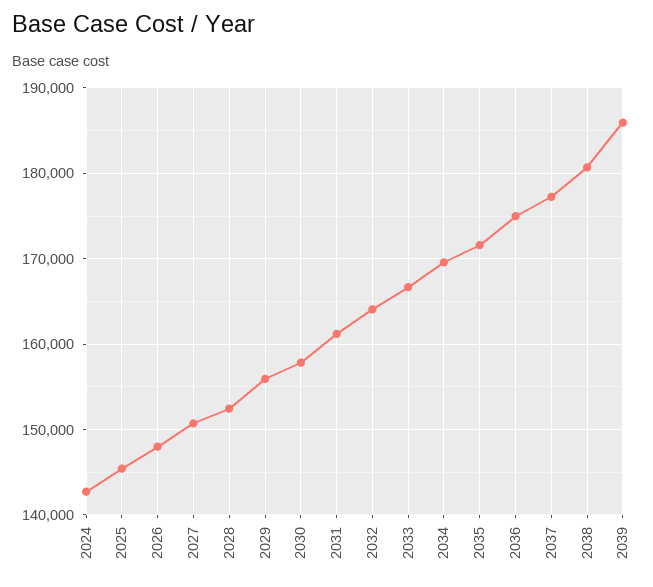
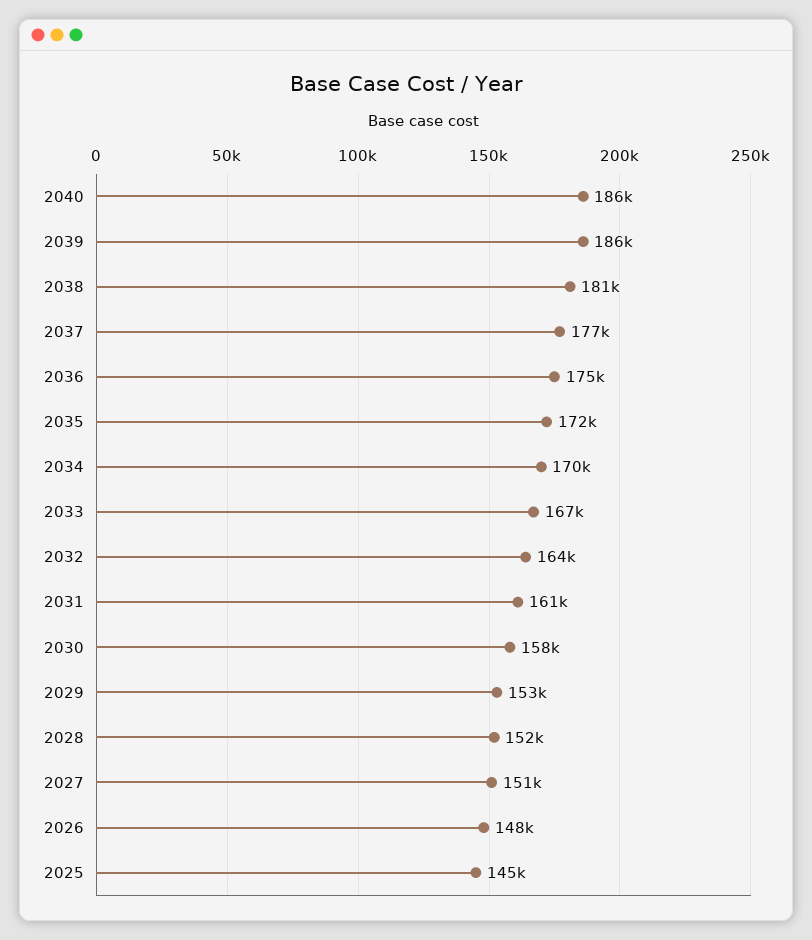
2024: 143000 -> none
2029: 156000 -> 153000
2040: none -> 186000

